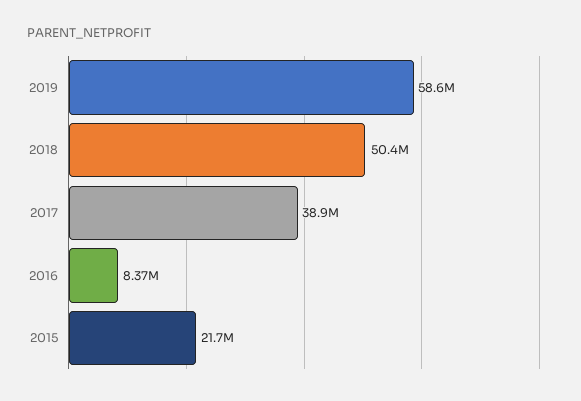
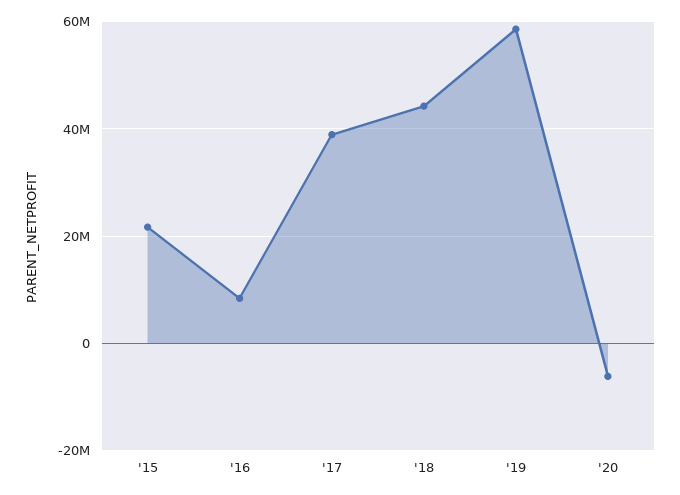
2018: 50400000 -> 44000000
'20: none -> -6000000

